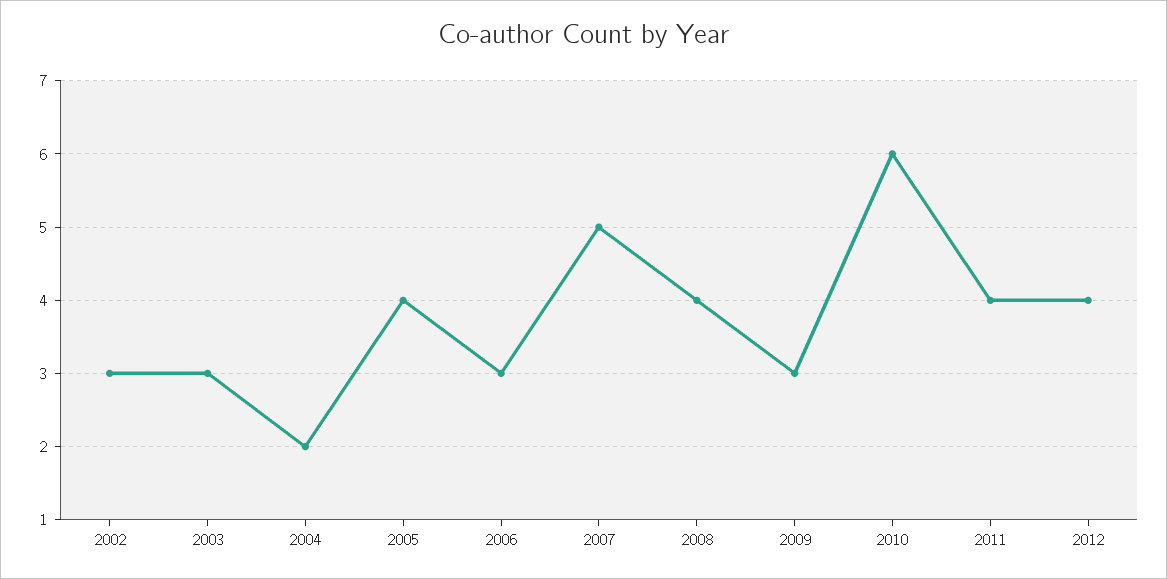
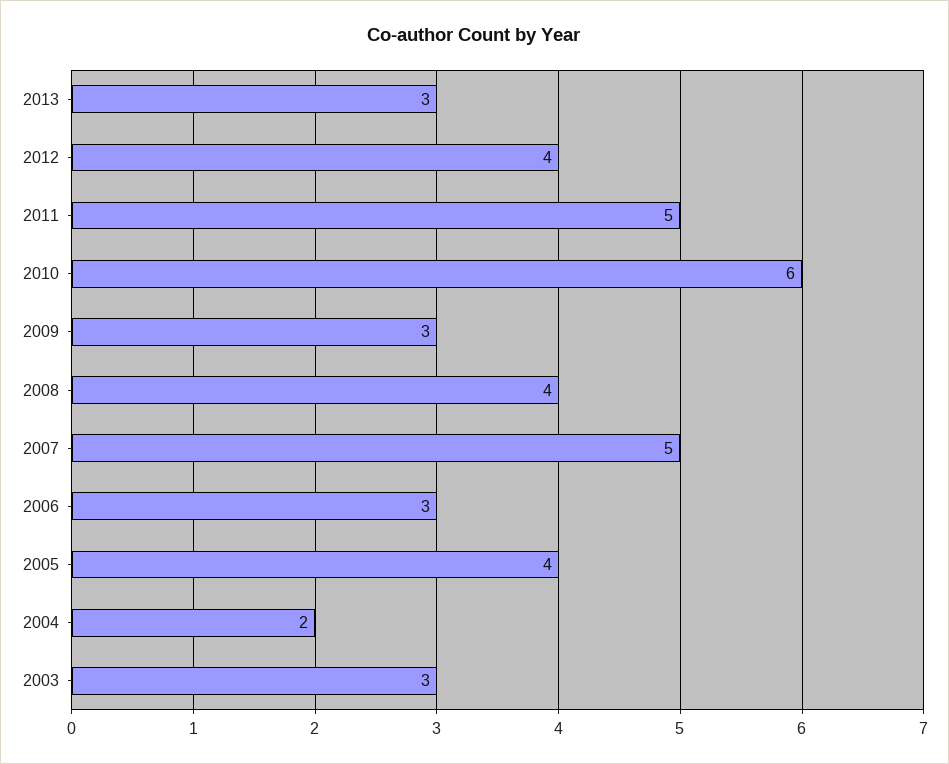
2002: 3 -> none
2011: 4 -> 5
2013: none -> 3

